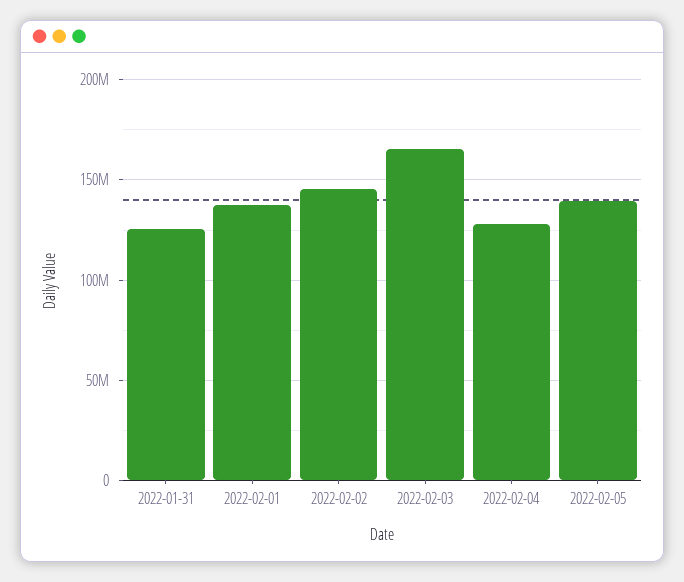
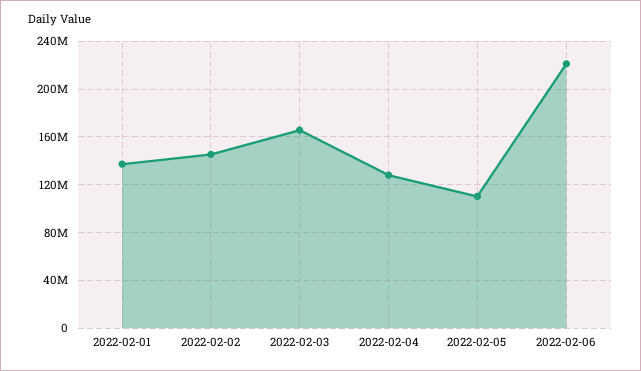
2022-01-31: 125000000 -> none
2022-02-05: 140000000 -> 110000000
2022-02-06: none -> 220000000

